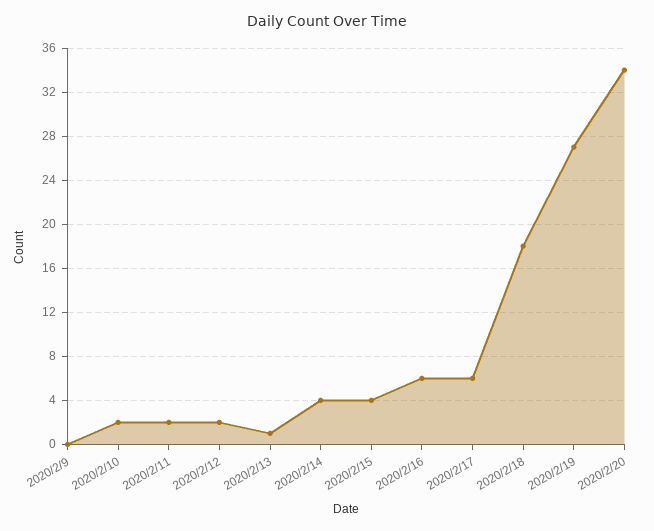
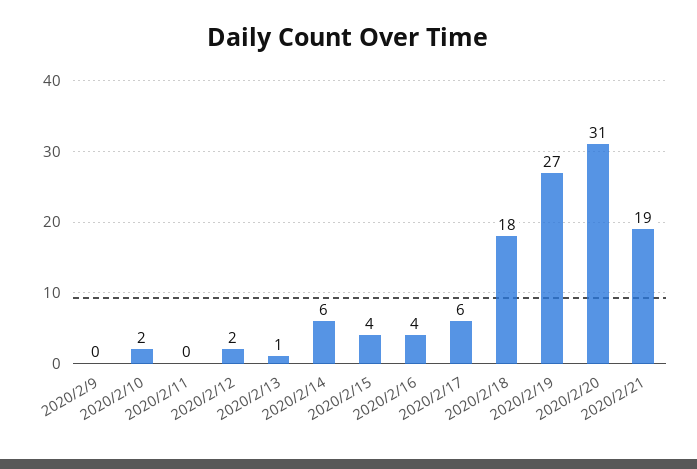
2020/2/11: 2 -> 0
2020/2/14: 4 -> 6
2020/2/16: 6 -> 4
2020/2/20: 34 -> 31
2020/2/21: none -> 19

